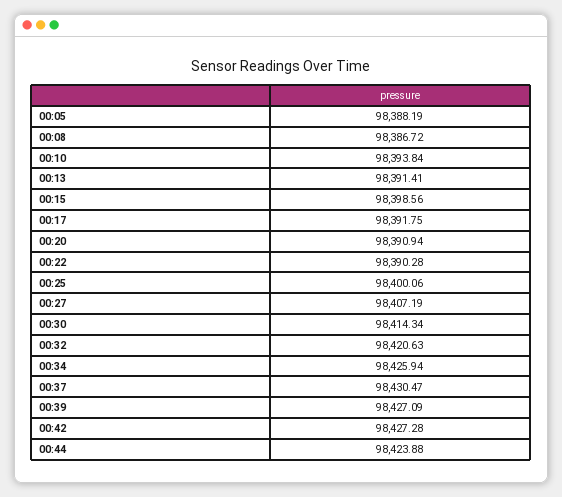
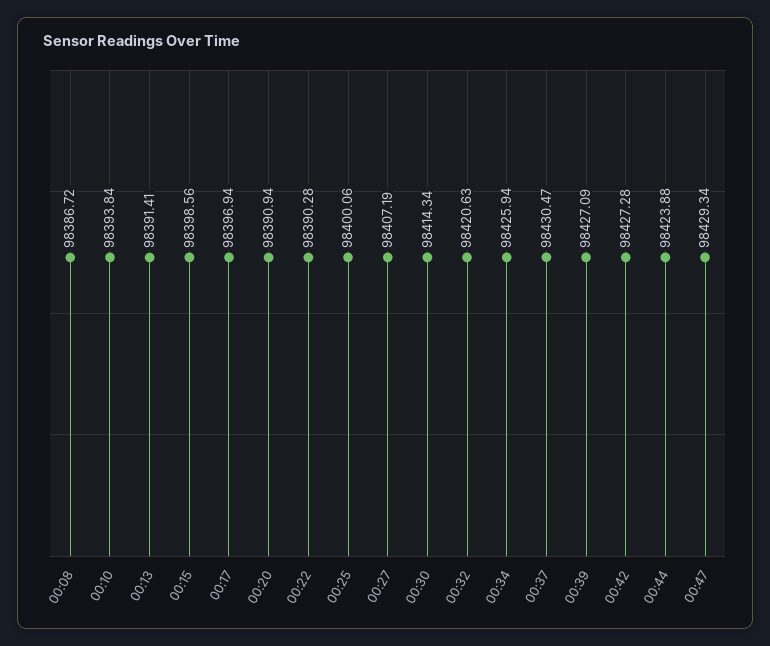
00:05: 98388.19 -> none
00:17: 98391.75 -> 98396.94
00:47: none -> 98429.34

